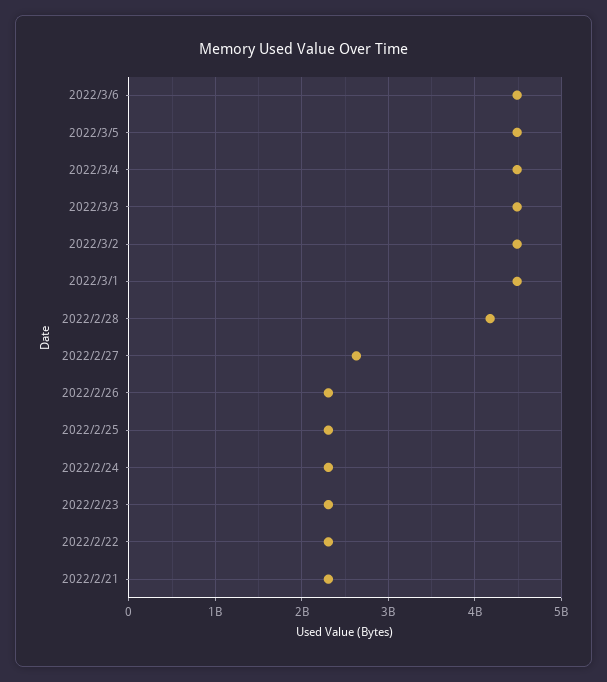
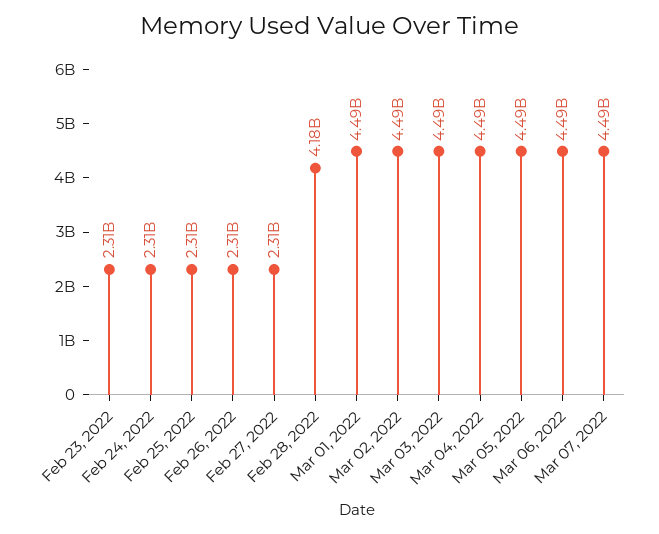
2022/2/27: 2600000000 -> 2310000000
2022/2/22: 2300000000 -> none
2022/2/21: 2300000000 -> none
Mar 07, 2022: none -> 4490000000

